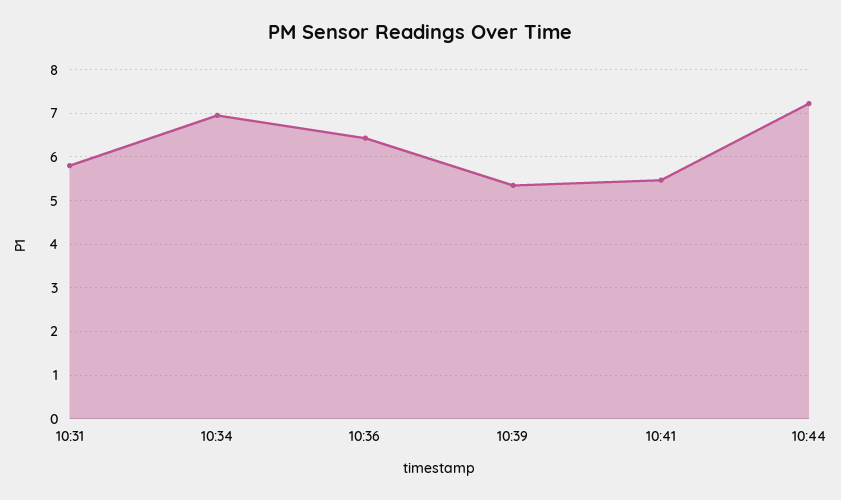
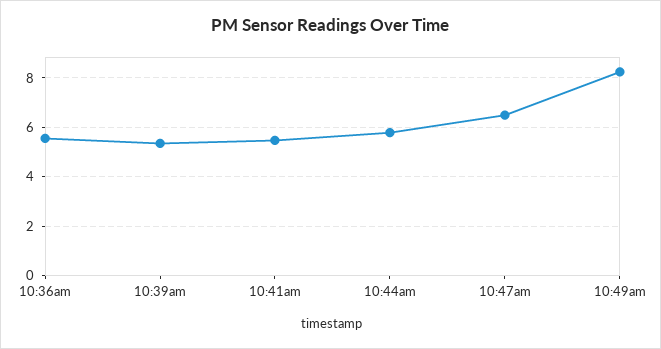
10:31: 5.8 -> none
10:34: 7 -> none
10:36: 6.4 -> 5.5
10:44: 7.2 -> 5.75
10:47am: none -> 6.5
10:49am: none -> 8.25

